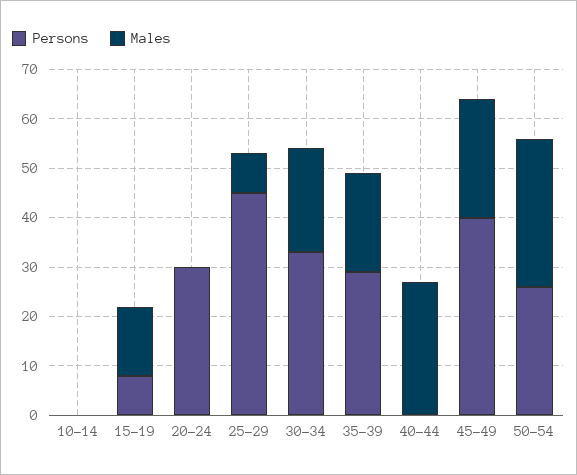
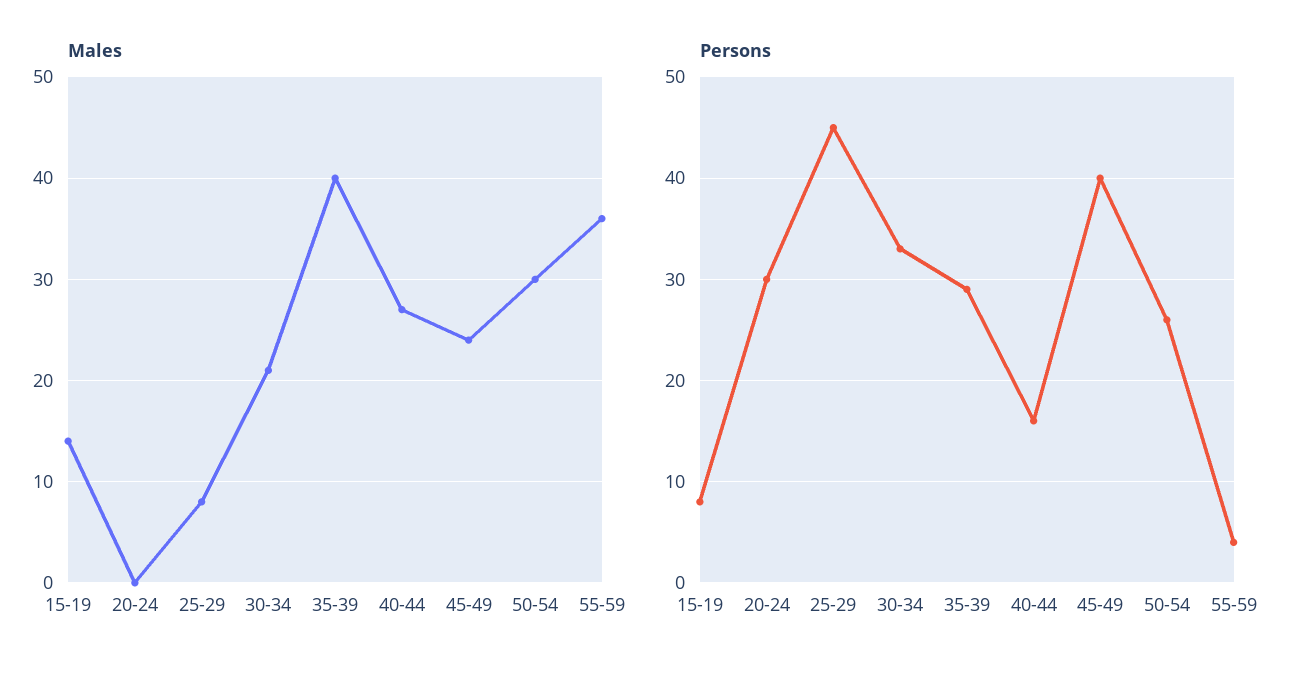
Persons, 10-14: 0 -> none
Males, 10-14: 0 -> none
Males, 35-39: 20 -> 40
Persons, 40-44: 0 -> 16
Males, 55-59: none -> 36
Persons, 55-59: none -> 4

